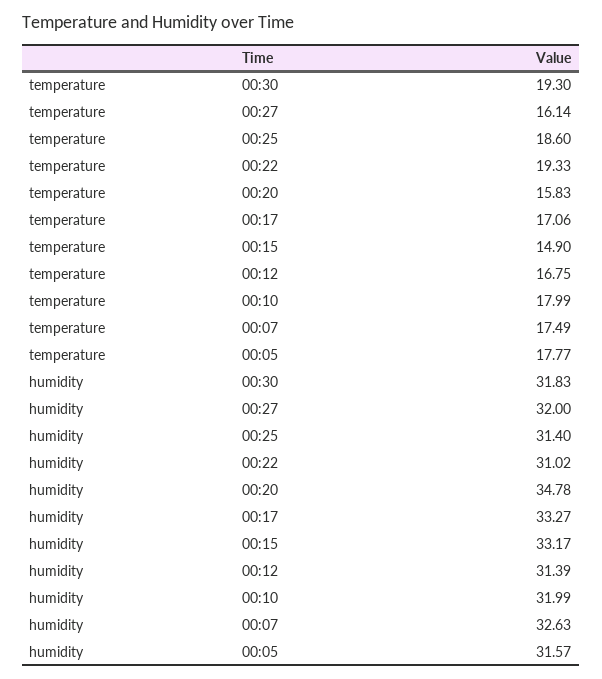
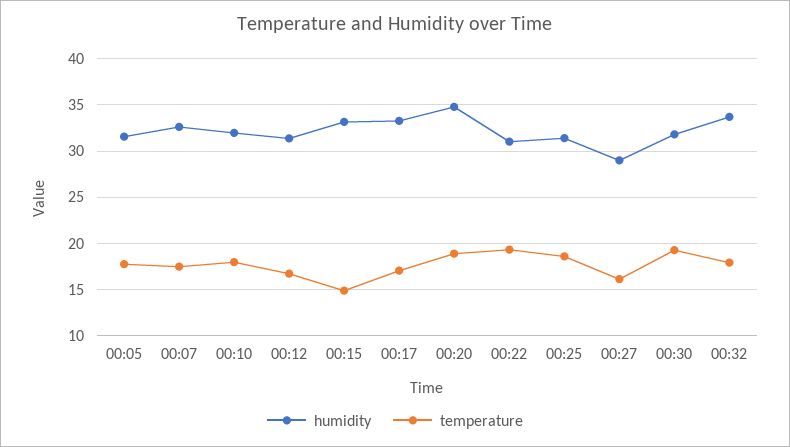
temperature, 00:20: 15.83 -> 19
humidity, 00:27: 32 -> 29
humidity, 00:32: none -> 34
temperature, 00:32: none -> 18

